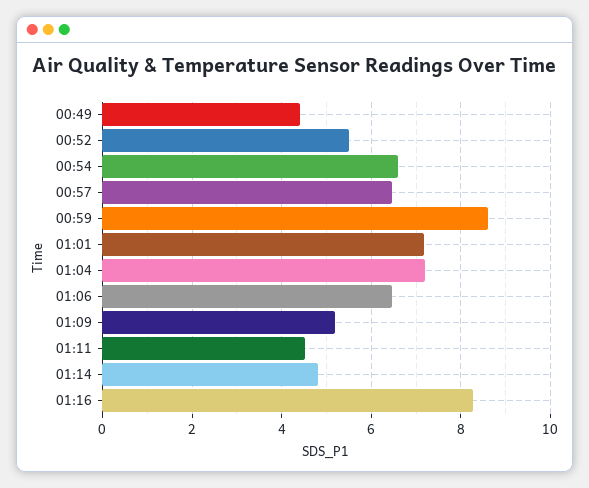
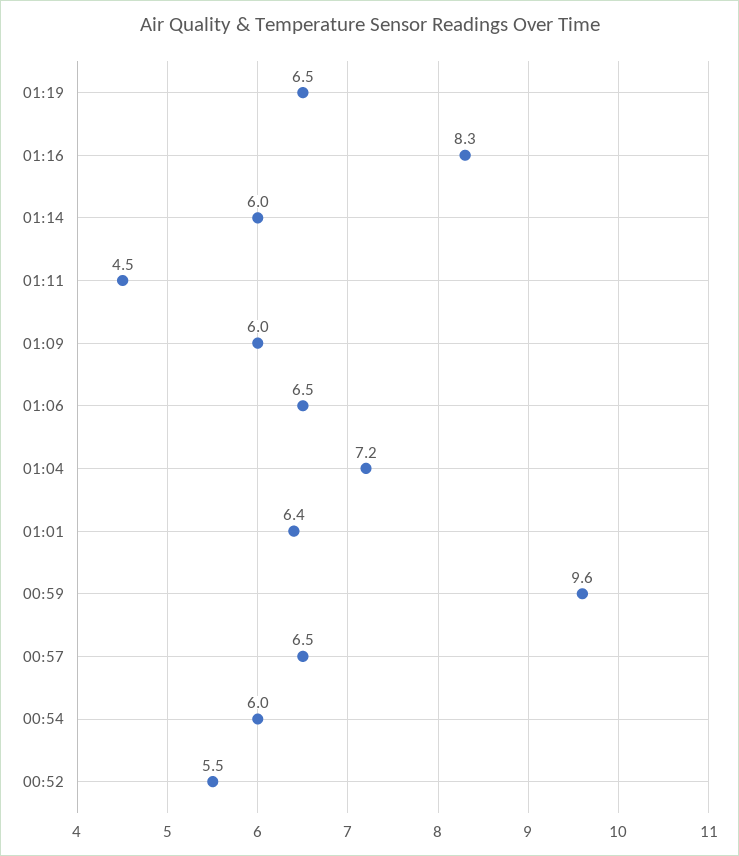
00:49: 4.4 -> none
00:54: 6.6 -> 6
00:59: 8.6 -> 9.6
01:01: 7.2 -> 6.4
01:09: 5.2 -> 6
01:14: 4.8 -> 6
01:19: none -> 6.5

